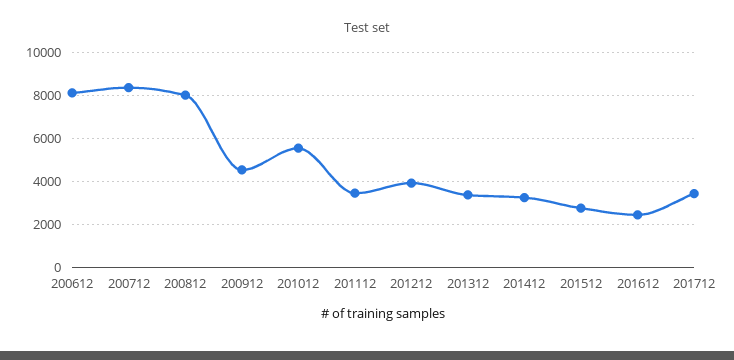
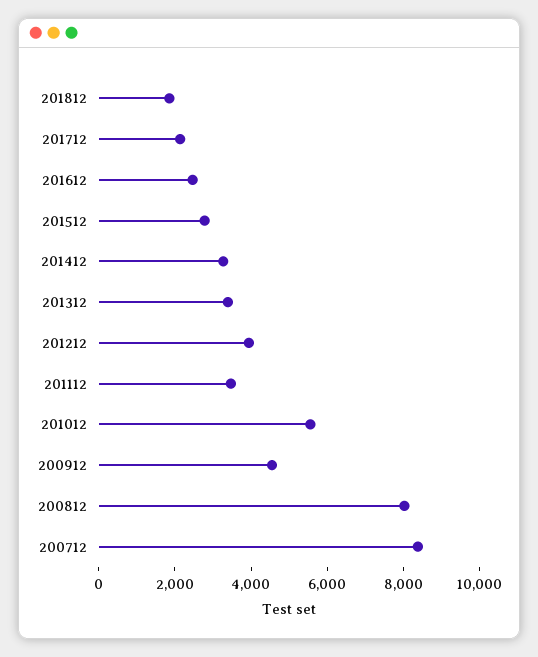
200612: 8000 -> none
201712: 3500 -> 2000
201812: none -> 2000

